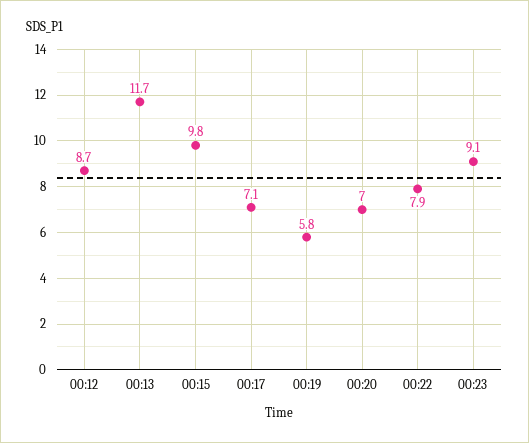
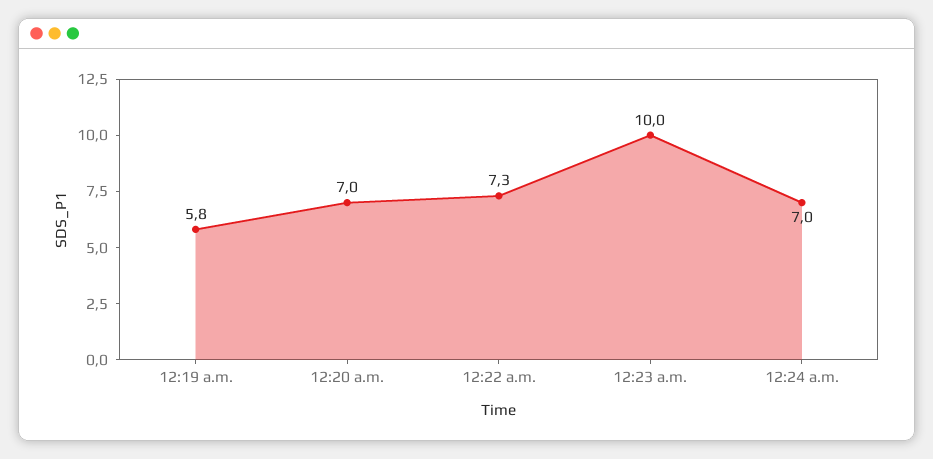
00:12: 8.7 -> none
00:13: 11.7 -> none
00:15: 9.8 -> none
00:17: 7.1 -> none
00:22: 7.9 -> 7.3
00:23: 9.1 -> 10
12:24 a.m.: none -> 7

